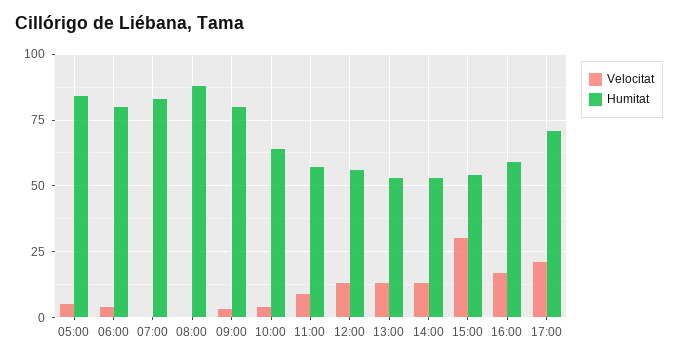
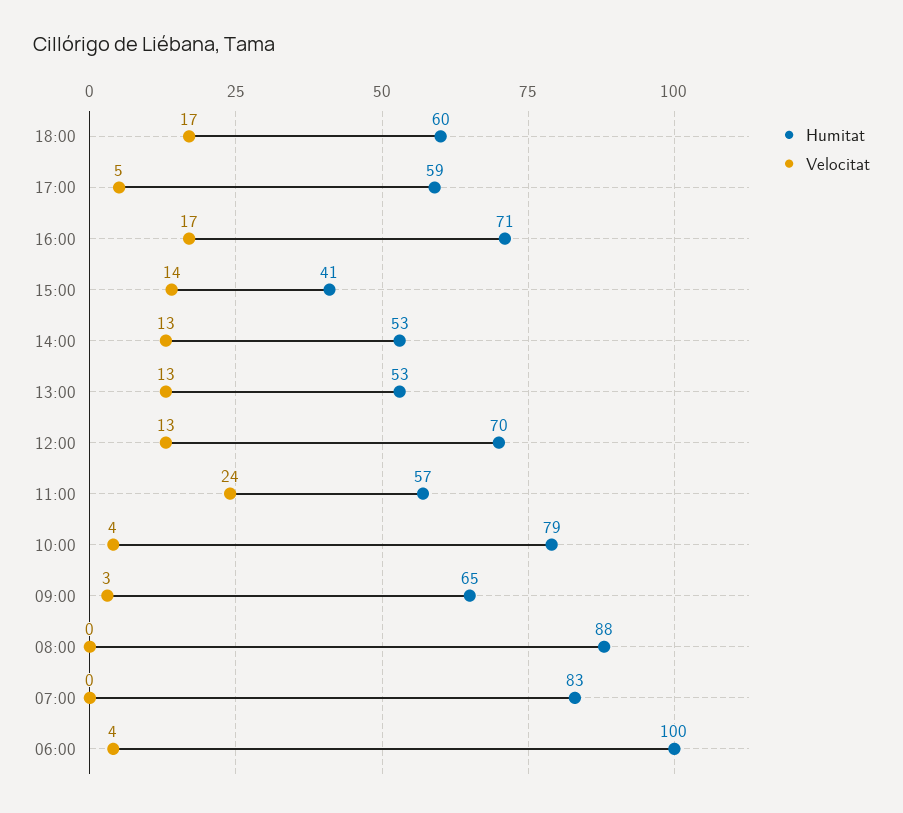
Velocitat, 05:00: 5 -> none
Humitat, 05:00: 85 -> none
Humitat, 06:00: 80 -> 100
Humitat, 09:00: 80 -> 65
Humitat, 10:00: 65 -> 79
Velocitat, 11:00: 10 -> 24
Humitat, 12:00: 55 -> 70
Velocitat, 15:00: 30 -> 14
Humitat, 15:00: 55 -> 41
Humitat, 16:00: 60 -> 71
Velocitat, 17:00: 20 -> 5
Humitat, 17:00: 70 -> 59
Humitat, 18:00: none -> 60
Velocitat, 18:00: none -> 17

